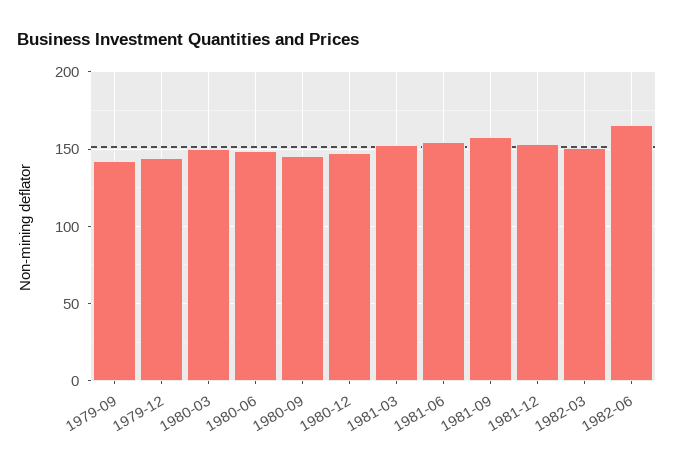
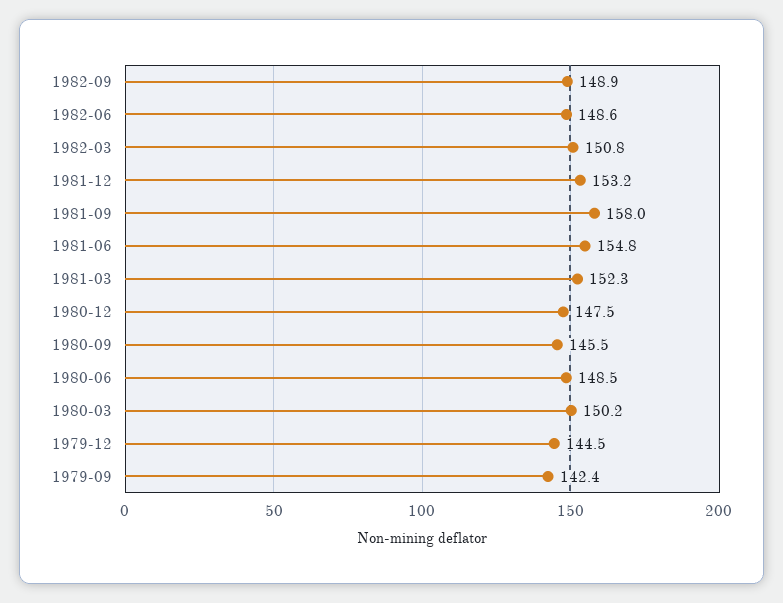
1982-06: 165 -> 148.6
1982-09: none -> 148.9

